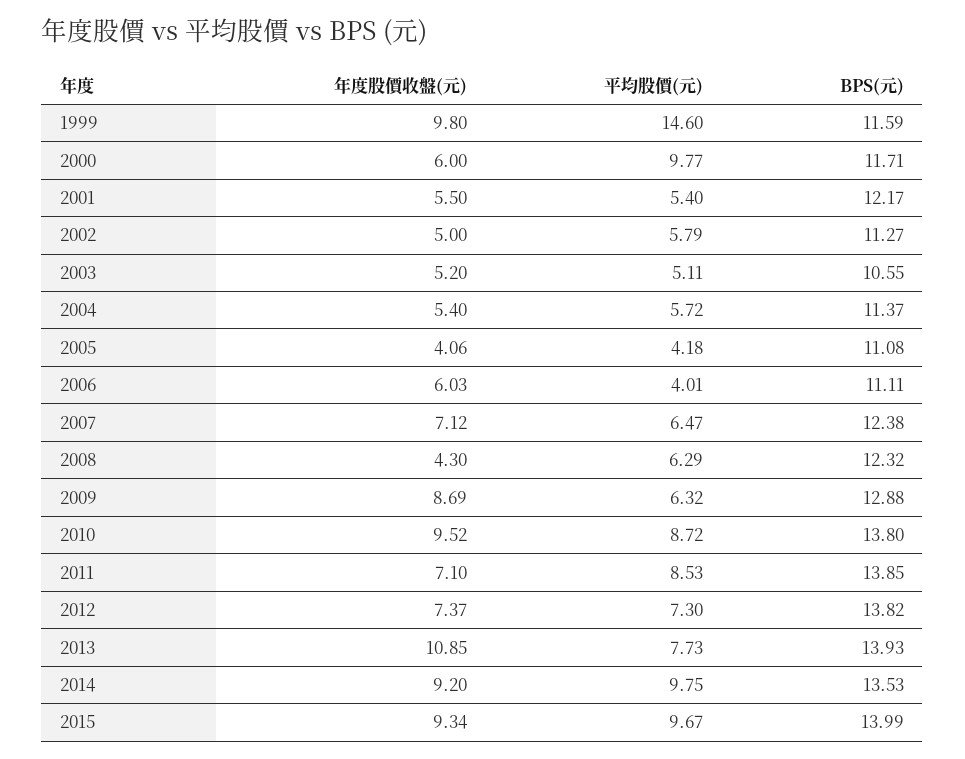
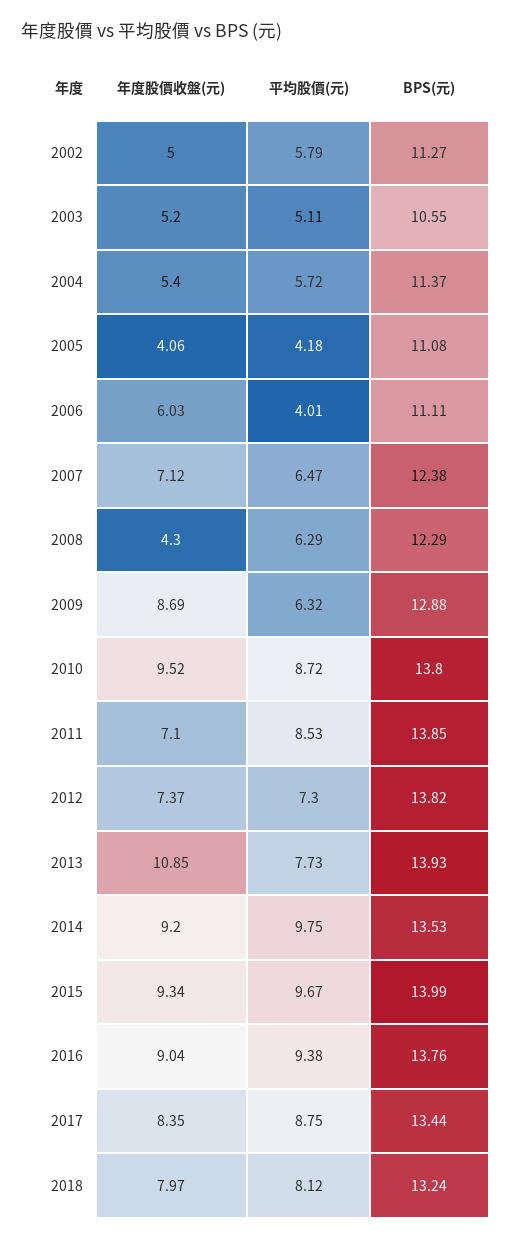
年度股價收盤(元), 1999: 9.8 -> none
平均股價(元), 1999: 14.6 -> none
BPS(元), 1999: 11.59 -> none
年度股價收盤(元), 2000: 6 -> none
平均股價(元), 2000: 9.77 -> none
BPS(元), 2000: 11.71 -> none
年度股價收盤(元), 2001: 5.5 -> none
平均股價(元), 2001: 5.4 -> none
BPS(元), 2001: 12.17 -> none
BPS(元), 2008: 12.32 -> 12.29
年度股價收盤(元), 2016: none -> 9.04
平均股價(元), 2016: none -> 9.38
BPS(元), 2016: none -> 13.76
年度股價收盤(元), 2017: none -> 8.35
平均股價(元), 2017: none -> 8.75
BPS(元), 2017: none -> 13.44
年度股價收盤(元), 2018: none -> 7.97
平均股價(元), 2018: none -> 8.12
BPS(元), 2018: none -> 13.24

